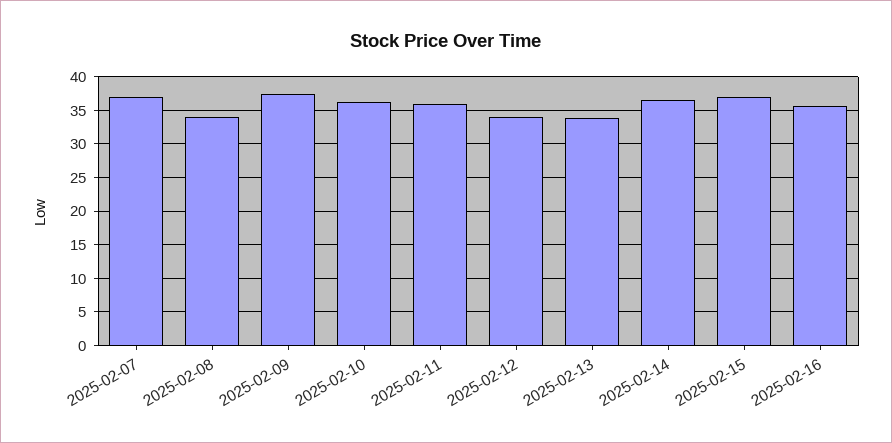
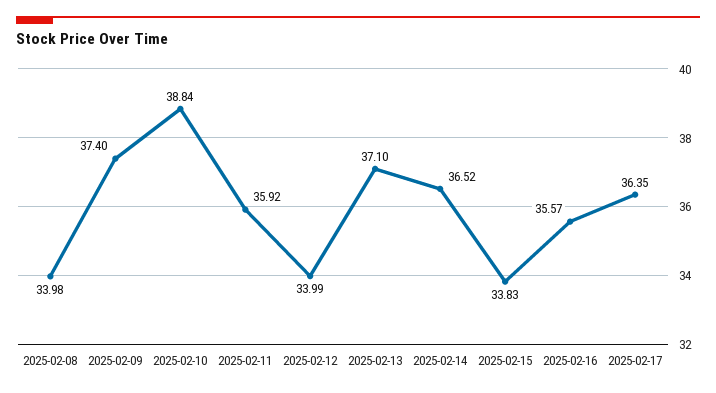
2025-02-07: 37 -> none
2025-02-10: 36 -> 38.84
2025-02-13: 34 -> 37.1
2025-02-15: 37 -> 33.83
2025-02-17: none -> 36.35

